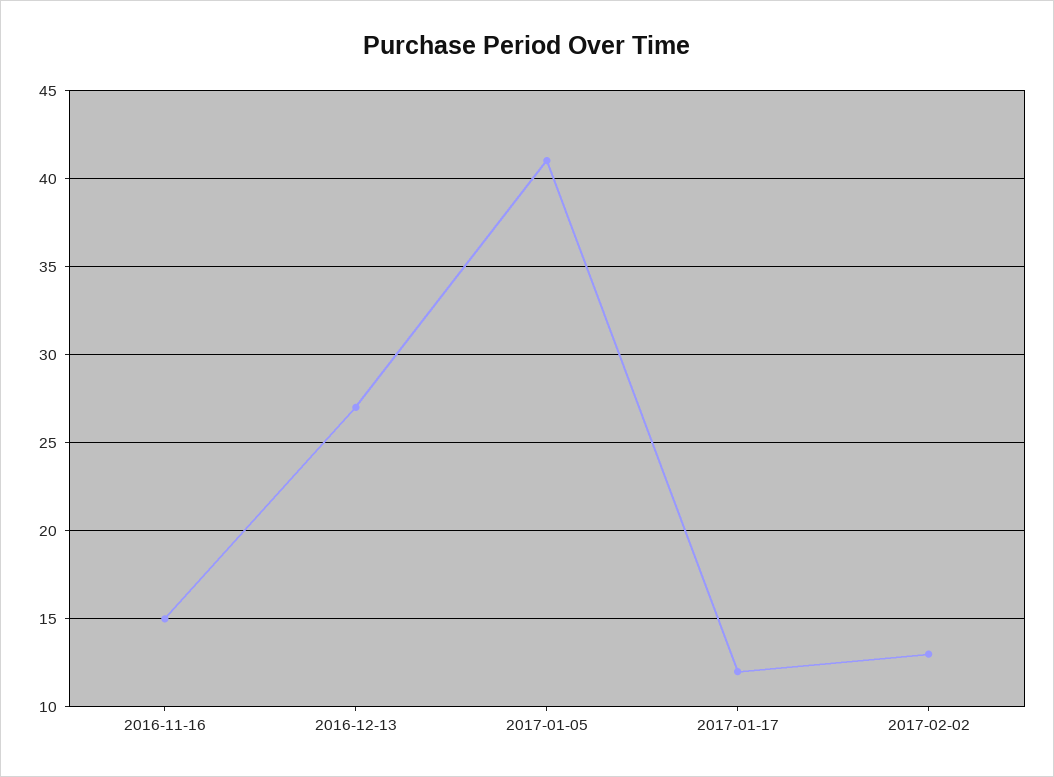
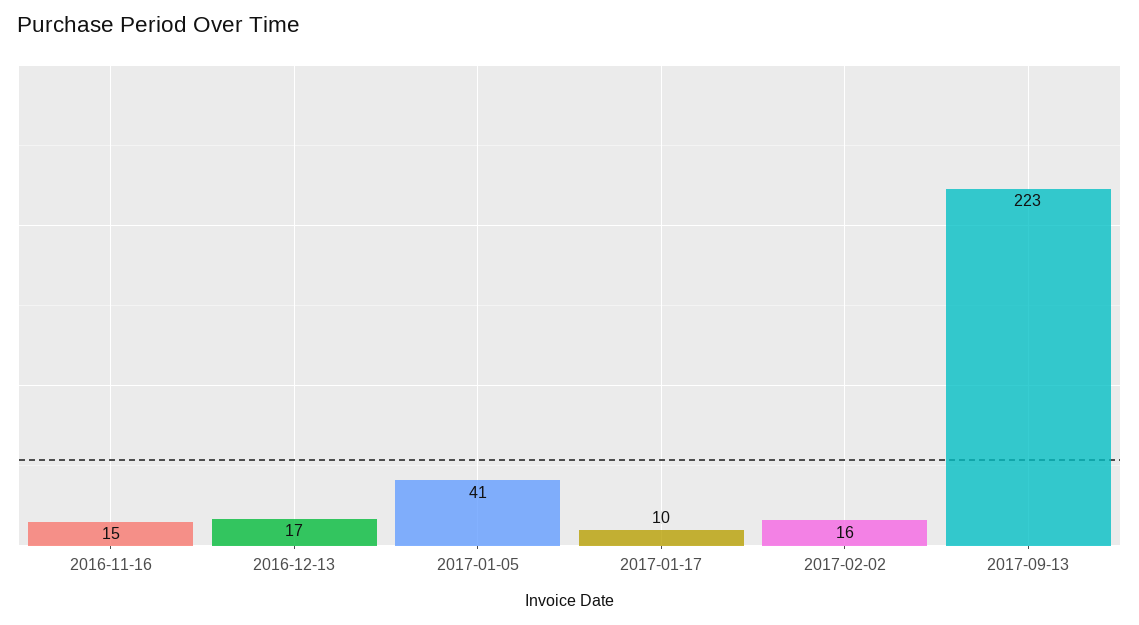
2016-12-13: 27 -> 17
2017-01-17: 12 -> 10
2017-02-02: 13 -> 16
2017-09-13: none -> 223

